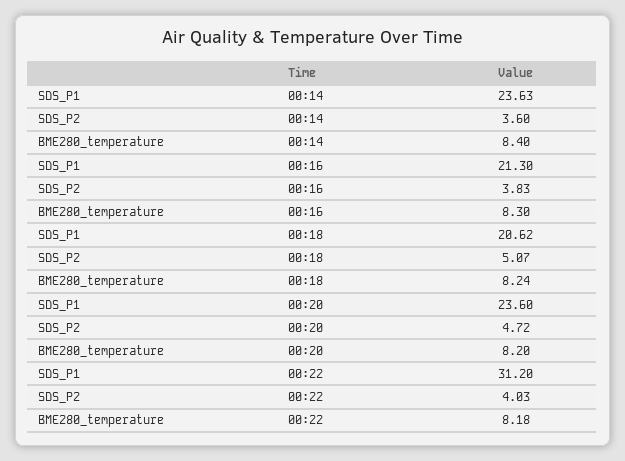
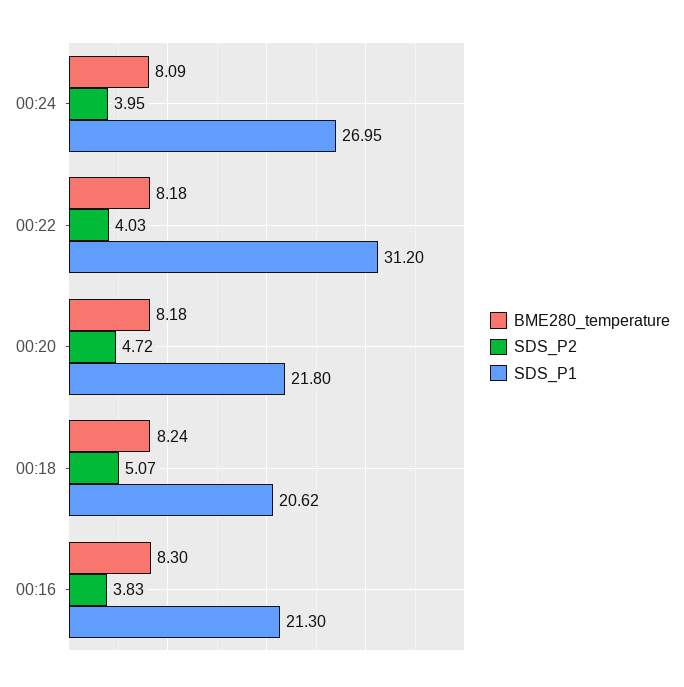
SDS_P1, 00:14: 23.63 -> none
SDS_P2, 00:14: 3.6 -> none
BME280_temperature, 00:14: 8.4 -> none
SDS_P1, 00:20: 23.6 -> 21.8
BME280_temperature, 00:20: 8.2 -> 8.18
BME280_temperature, 00:24: none -> 8.09
SDS_P2, 00:24: none -> 3.95
SDS_P1, 00:24: none -> 26.95

